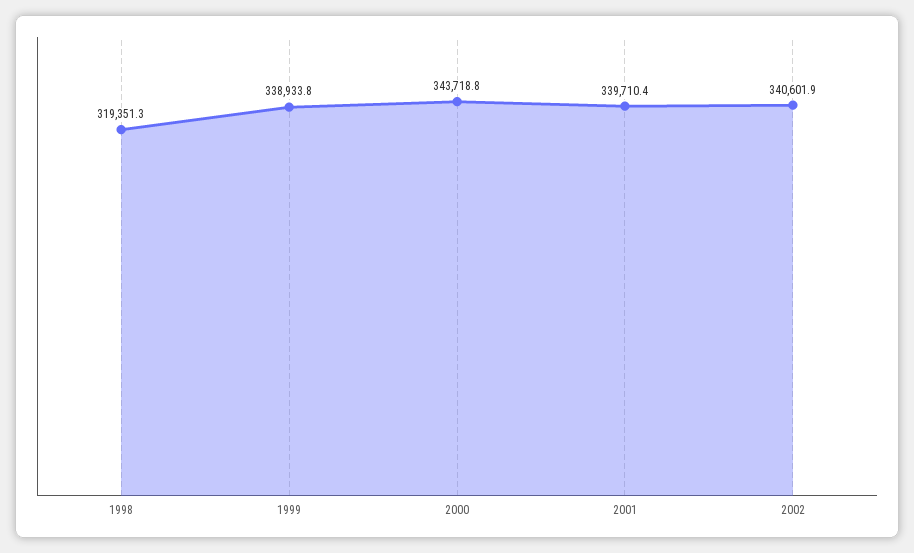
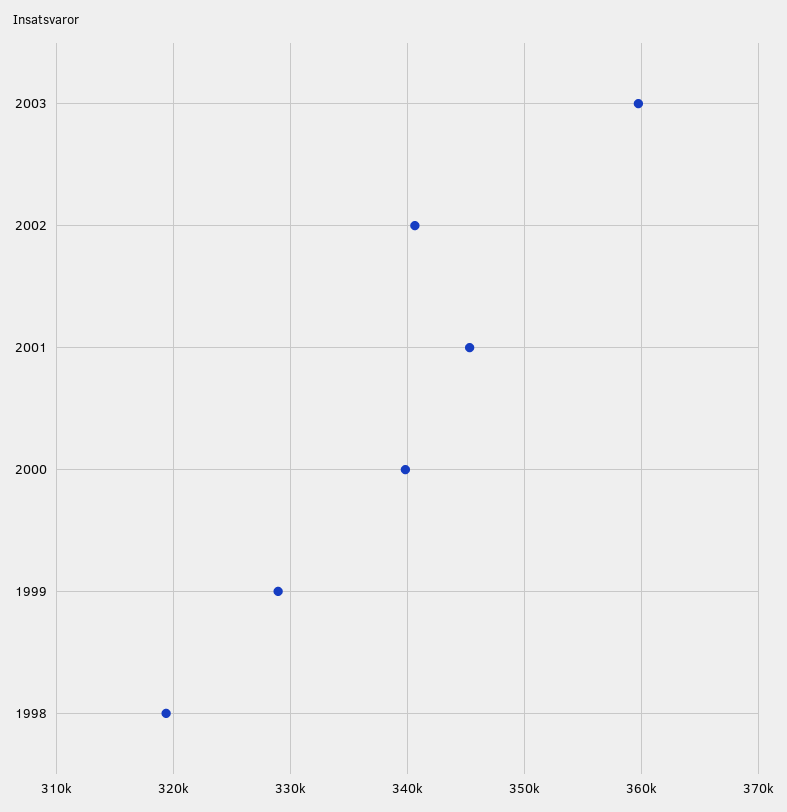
1999: 338933.8 -> 329000
2000: 343718.8 -> 340000
2001: 339710.4 -> 345000
2003: none -> 360000

